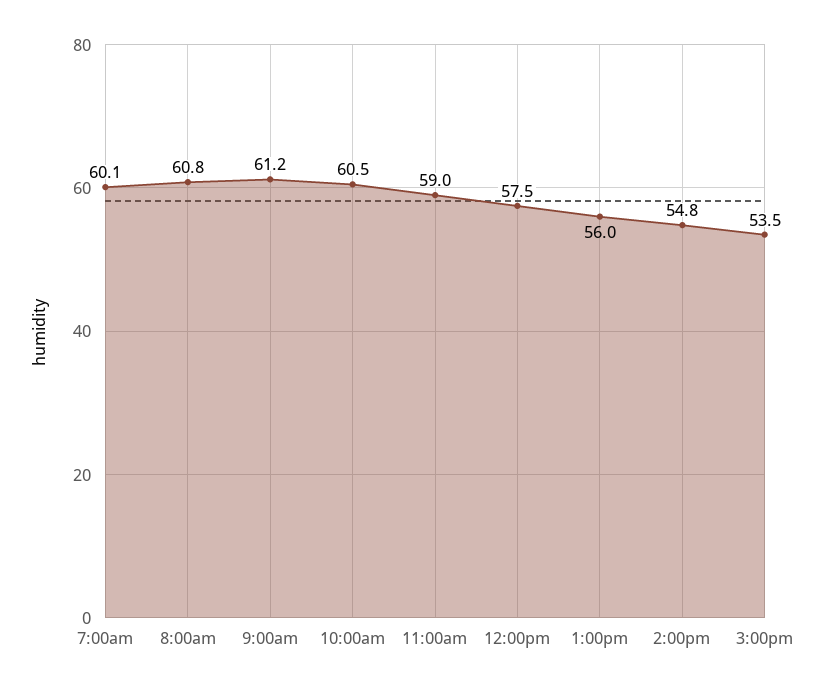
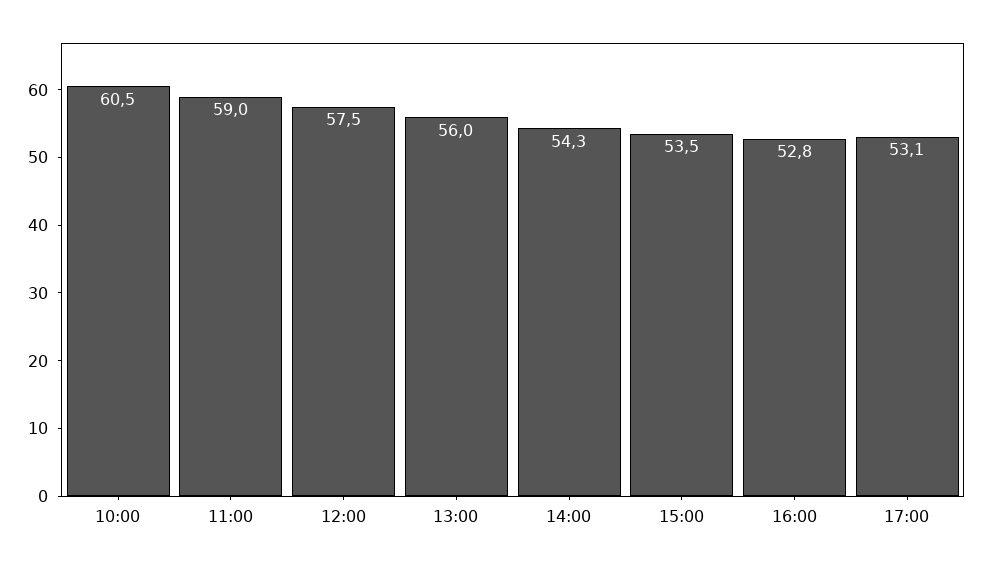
7:00am: 60.1 -> none
8:00am: 60.8 -> none
9:00am: 61.2 -> none
2:00pm: 54.8 -> 54.3
16:00: none -> 52.8
17:00: none -> 53.1

